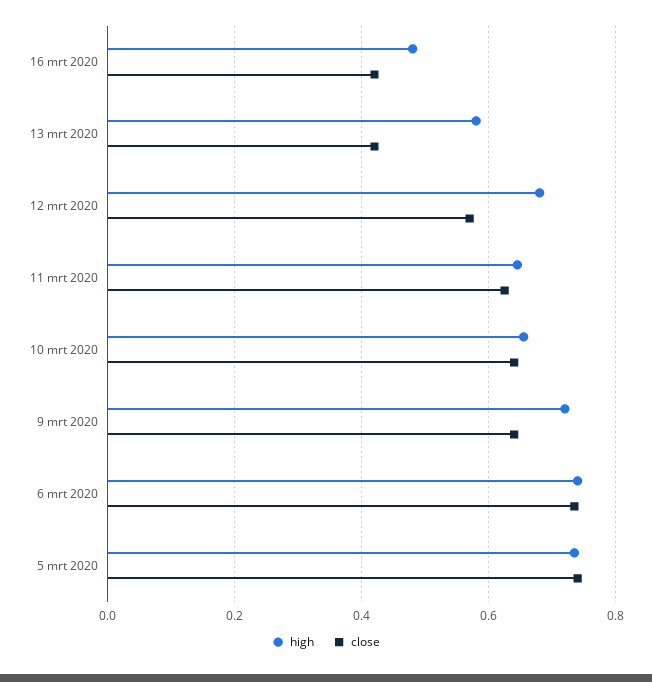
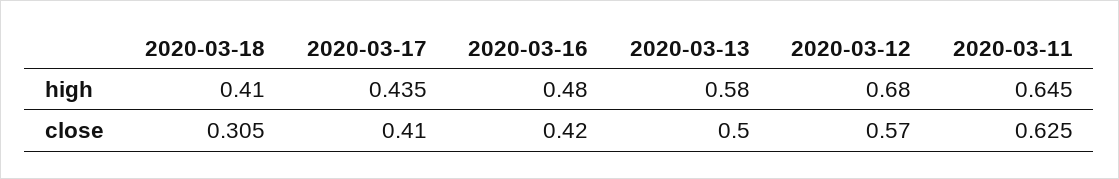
close, 13 mrt 2020: 0.42 -> 0.5
high, 10 mrt 2020: 0.66 -> none
close, 10 mrt 2020: 0.64 -> none
high, 9 mrt 2020: 0.72 -> none
close, 9 mrt 2020: 0.64 -> none
high, 6 mrt 2020: 0.74 -> none
close, 6 mrt 2020: 0.74 -> none
high, 5 mrt 2020: 0.74 -> none
close, 5 mrt 2020: 0.74 -> none
high, 2020-03-18: none -> 0.41
high, 2020-03-17: none -> 0.435
close, 2020-03-18: none -> 0.305
close, 2020-03-17: none -> 0.41

